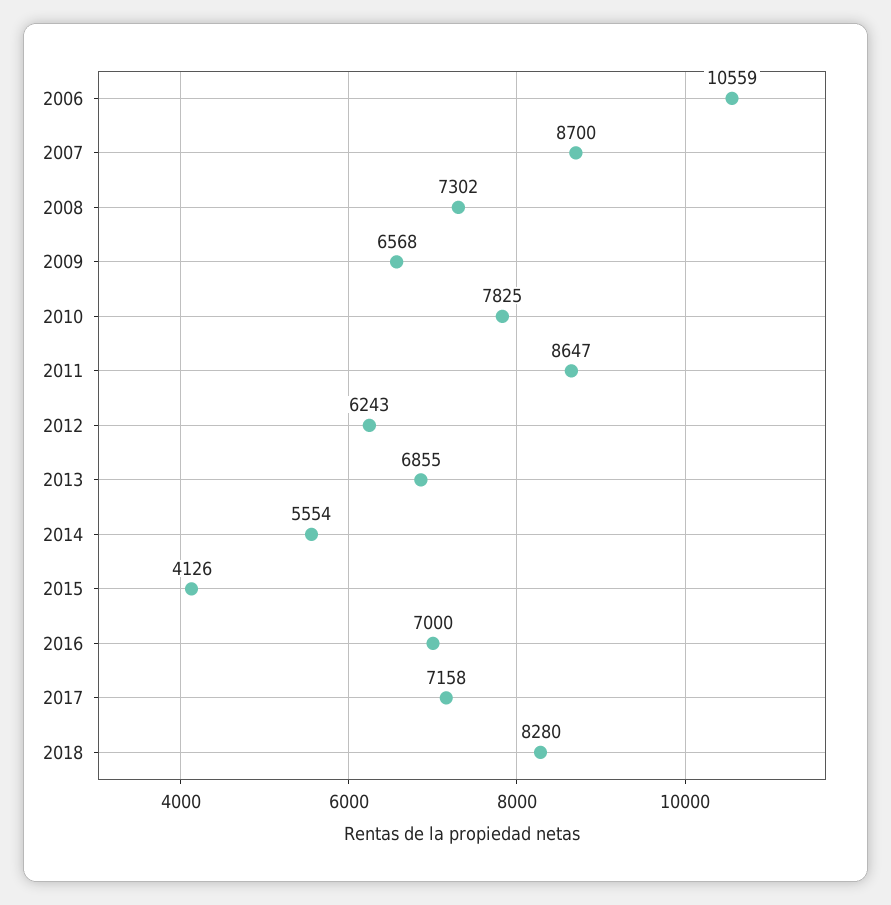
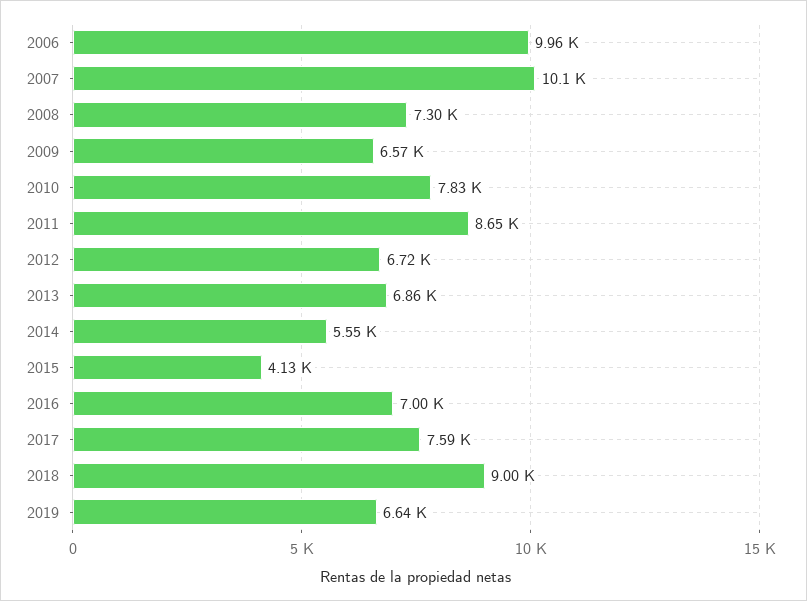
2006: 10559 -> 9960
2007: 8700 -> 10100
2012: 6243 -> 6720
2017: 7158 -> 7590
2018: 8280 -> 9000
2019: none -> 6640

